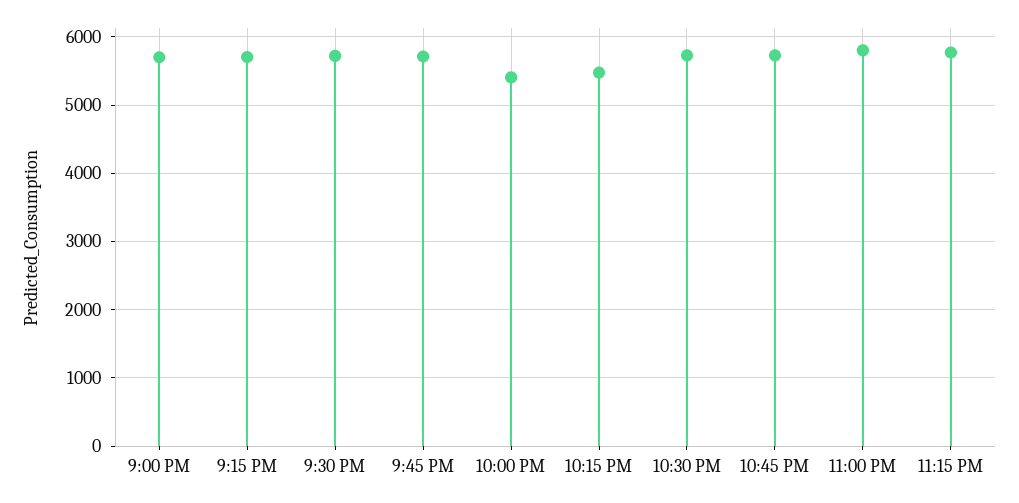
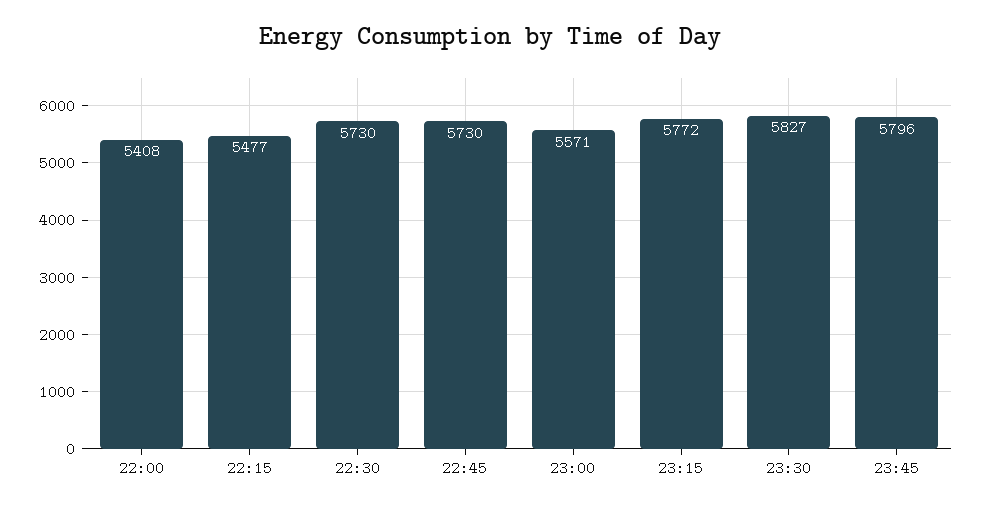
9:00 PM: 5700 -> none
9:15 PM: 5700 -> none
9:30 PM: 5700 -> none
9:45 PM: 5700 -> none
11:00 PM: 5800 -> 5571
23:30: none -> 5827
23:45: none -> 5796

